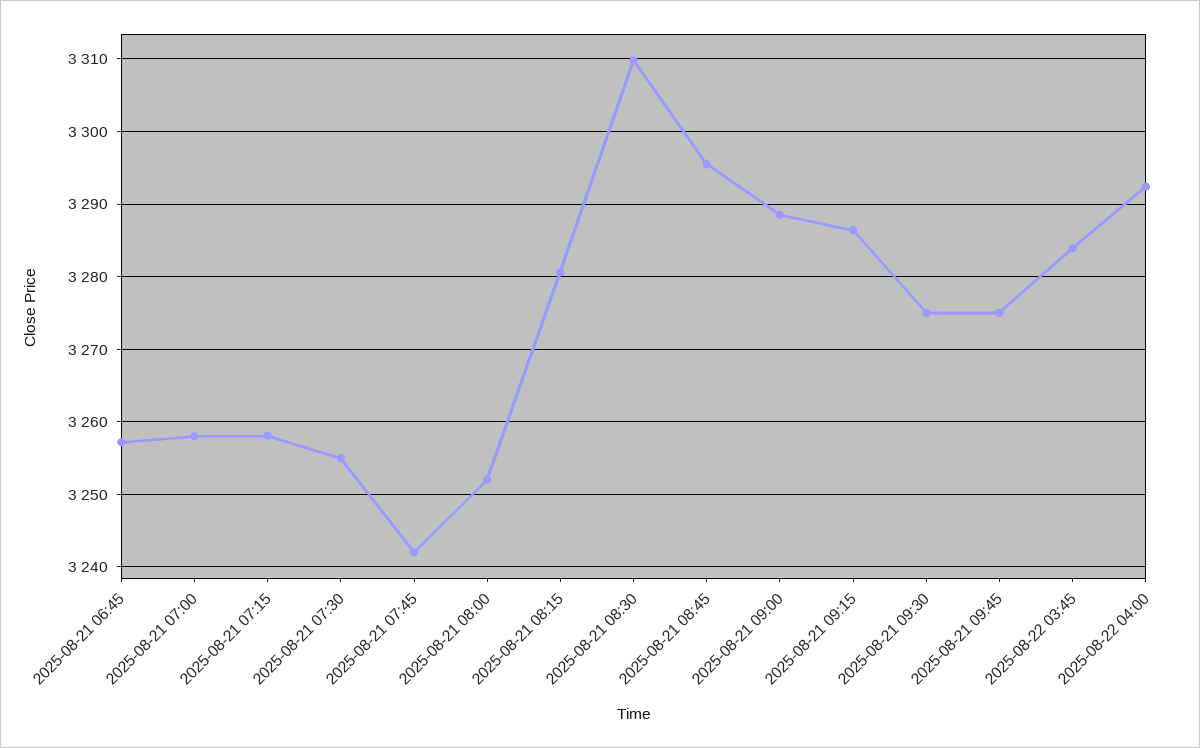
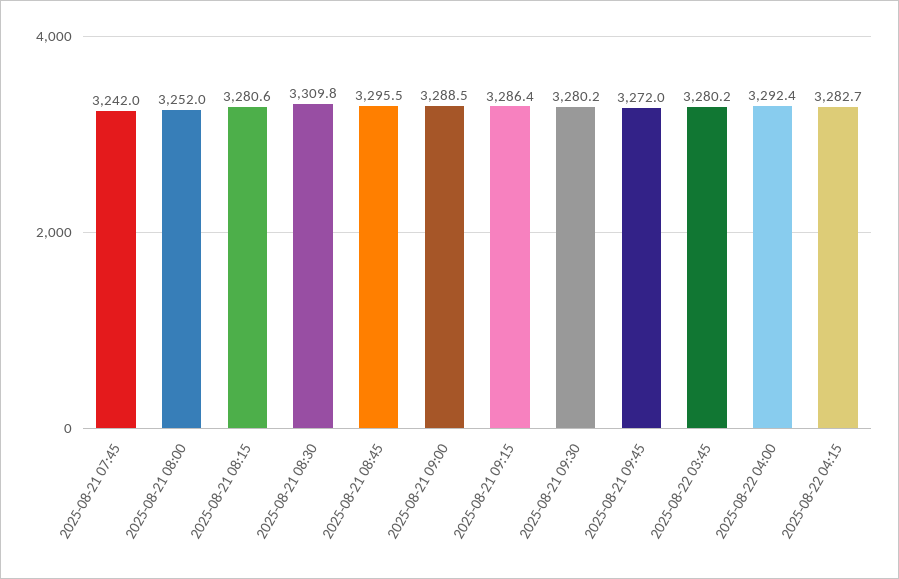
2025-08-21 06:45: 3257 -> none
2025-08-21 07:00: 3258 -> none
2025-08-21 07:15: 3258 -> none
2025-08-21 07:30: 3255 -> none
2025-08-21 09:30: 3275 -> 3280.2
2025-08-21 09:45: 3275 -> 3272
2025-08-22 03:45: 3284 -> 3280.2
2025-08-22 04:15: none -> 3282.7

